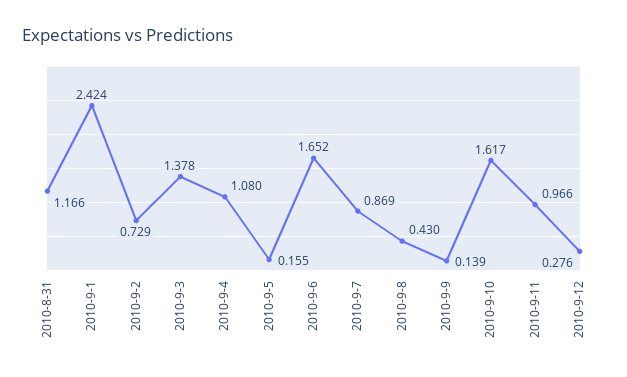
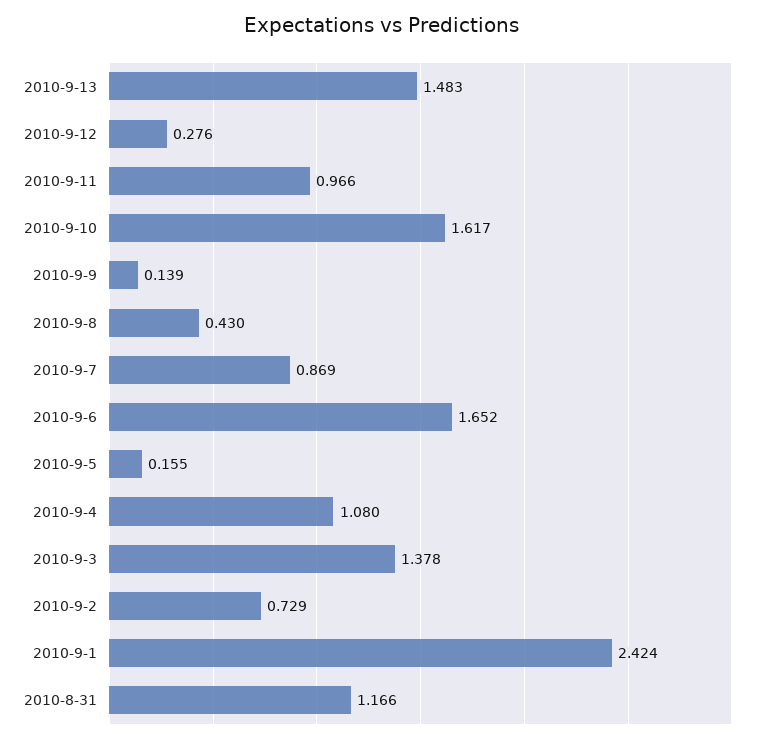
2010-9-13: none -> 1.483

